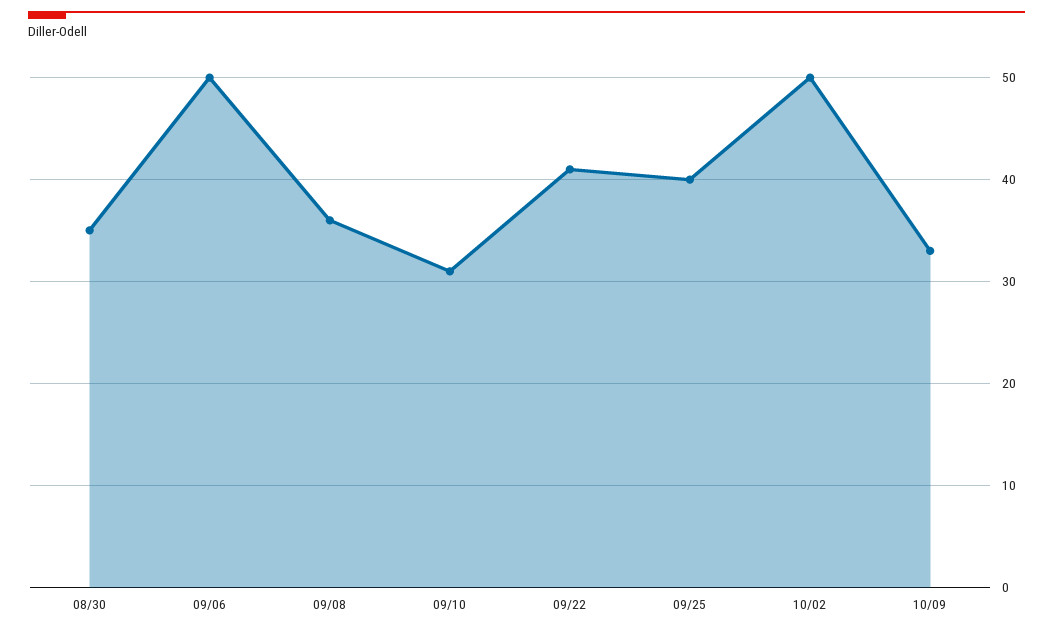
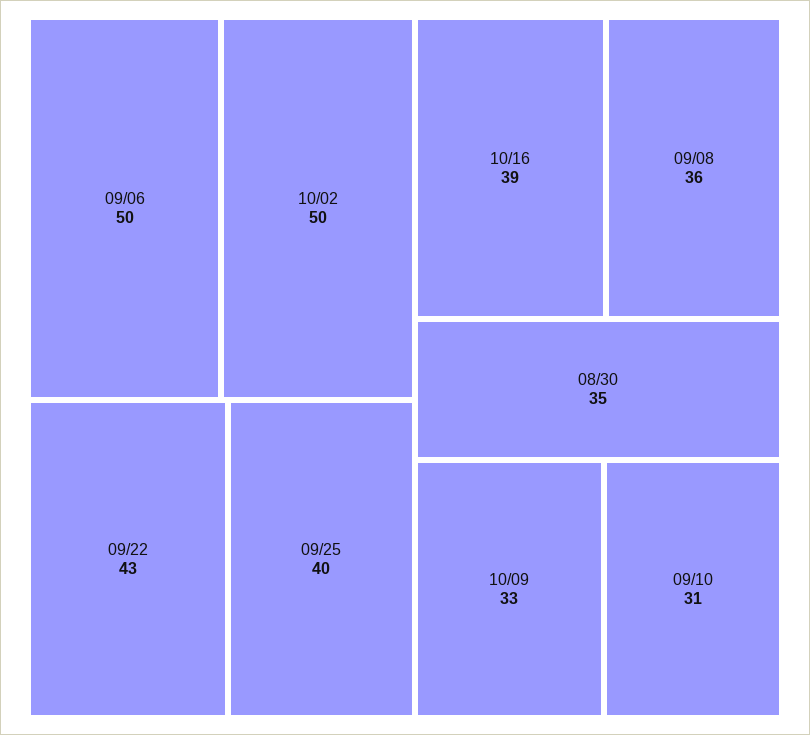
09/22: 41 -> 43
10/16: none -> 39

